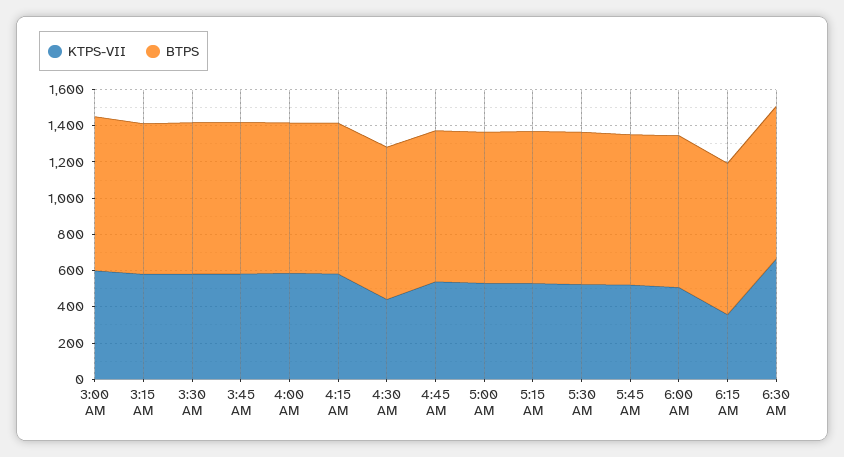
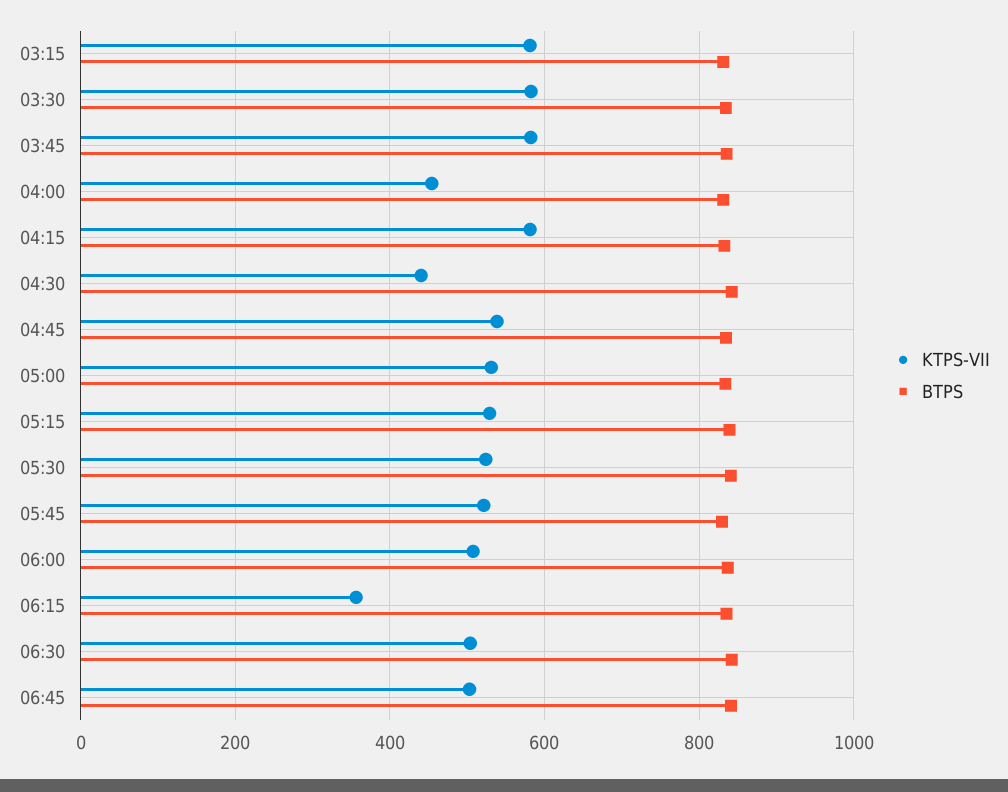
KTPS-VII, 3:00 AM: 600 -> none
BTPS, 3:00 AM: 850 -> none
KTPS-VII, 4:00 AM: 600 -> 460
KTPS-VII, 6:30 AM: 650 -> 500
KTPS-VII, 06:45: none -> 500
BTPS, 06:45: none -> 840

